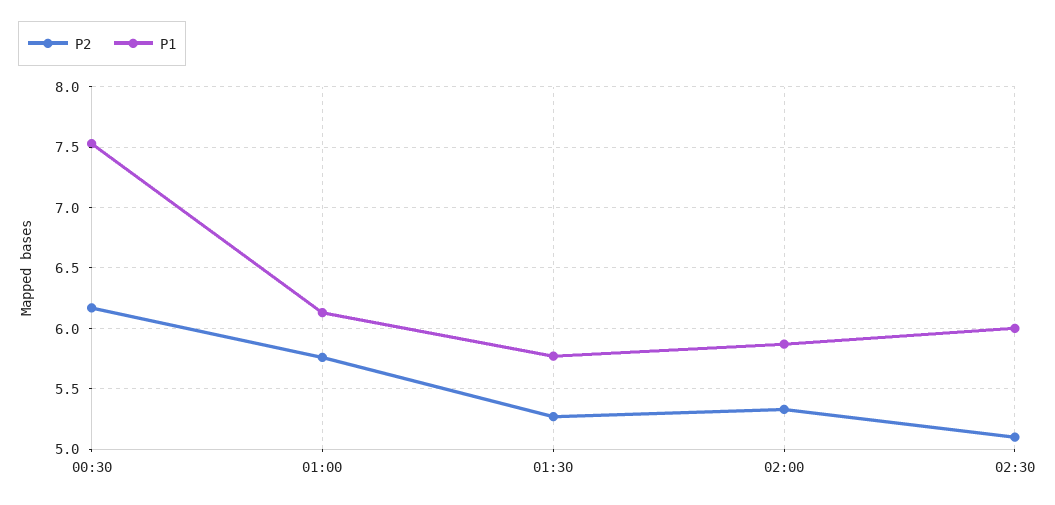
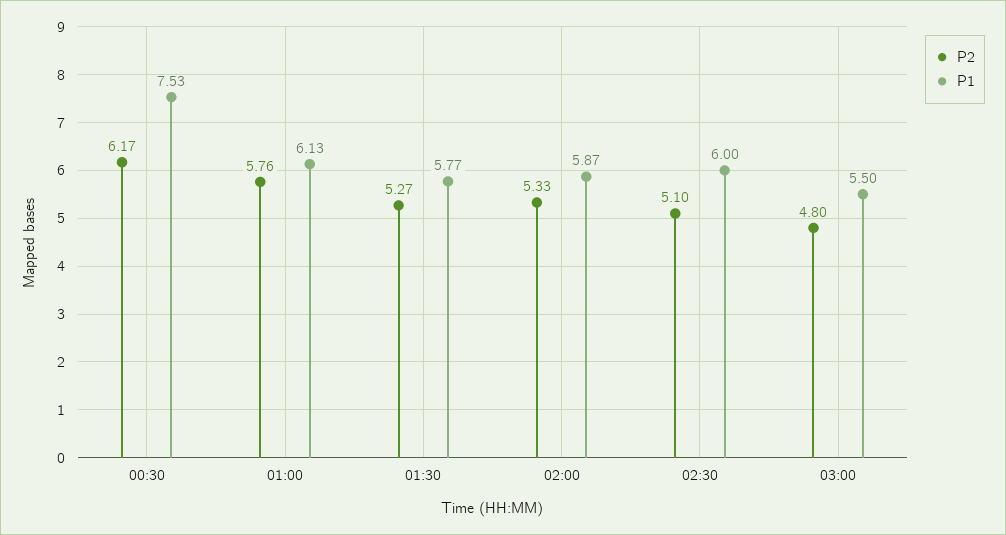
P2, 03:00: none -> 4.8
P1, 03:00: none -> 5.5

